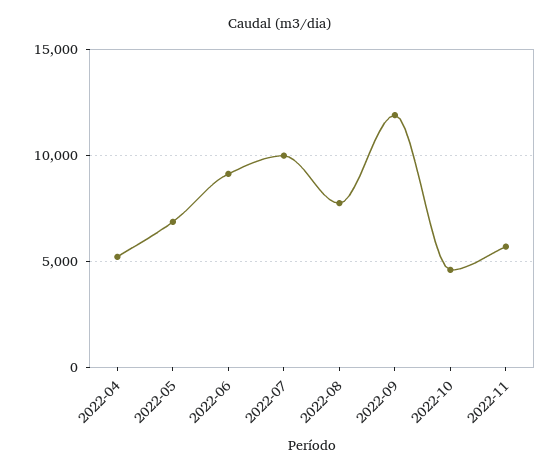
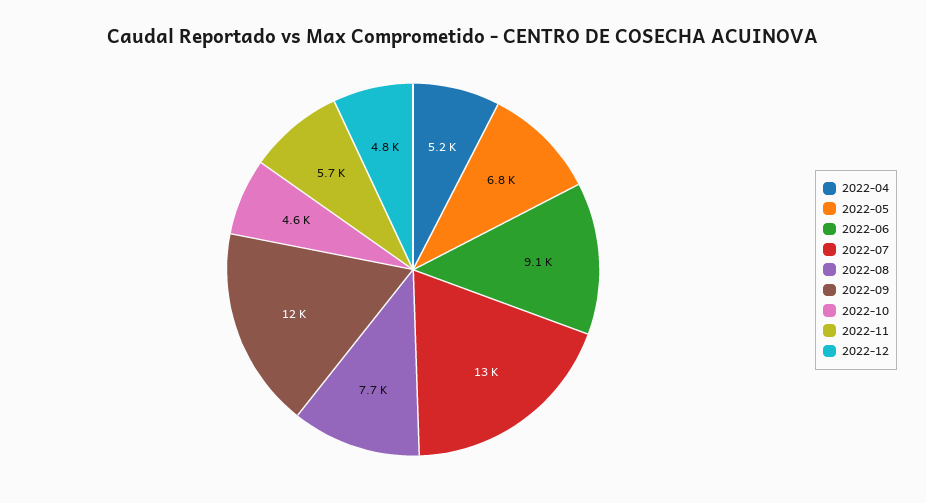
2022-07: 10000 -> 13000
2022-12: none -> 4800

